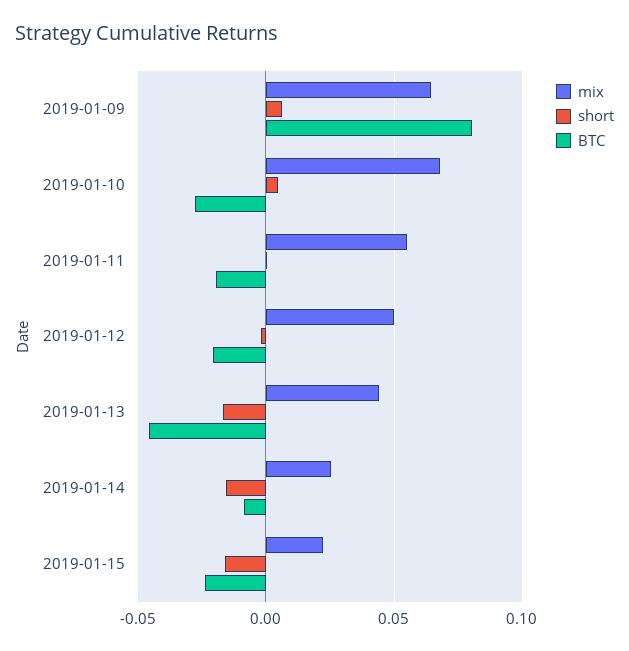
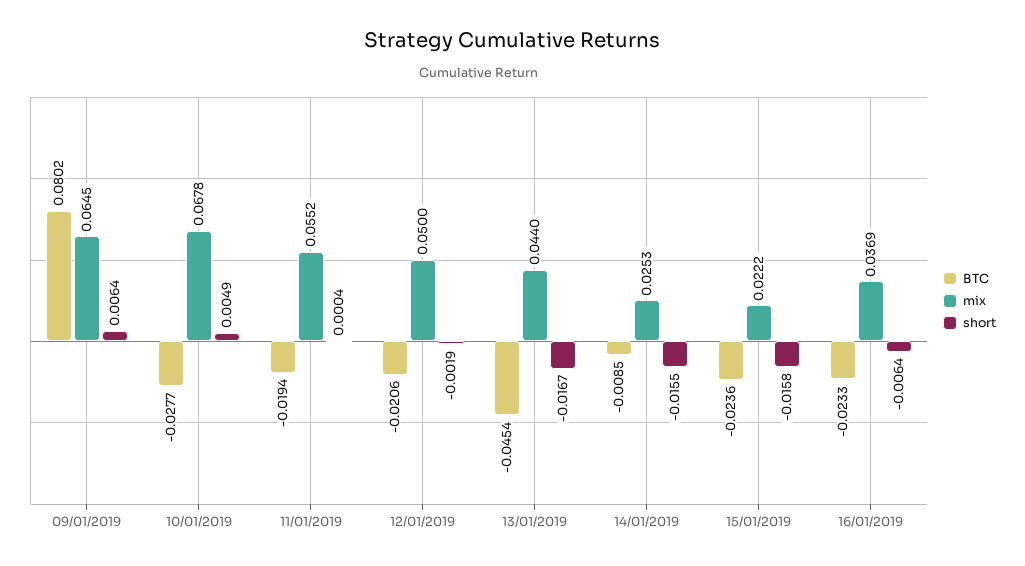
BTC, 16/01/2019: none -> -0.0233
mix, 16/01/2019: none -> 0.0369
short, 16/01/2019: none -> -0.0064

